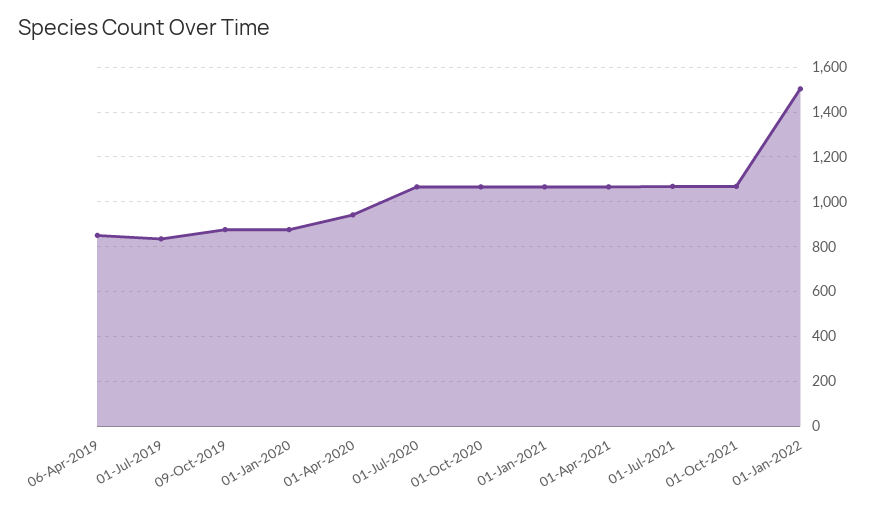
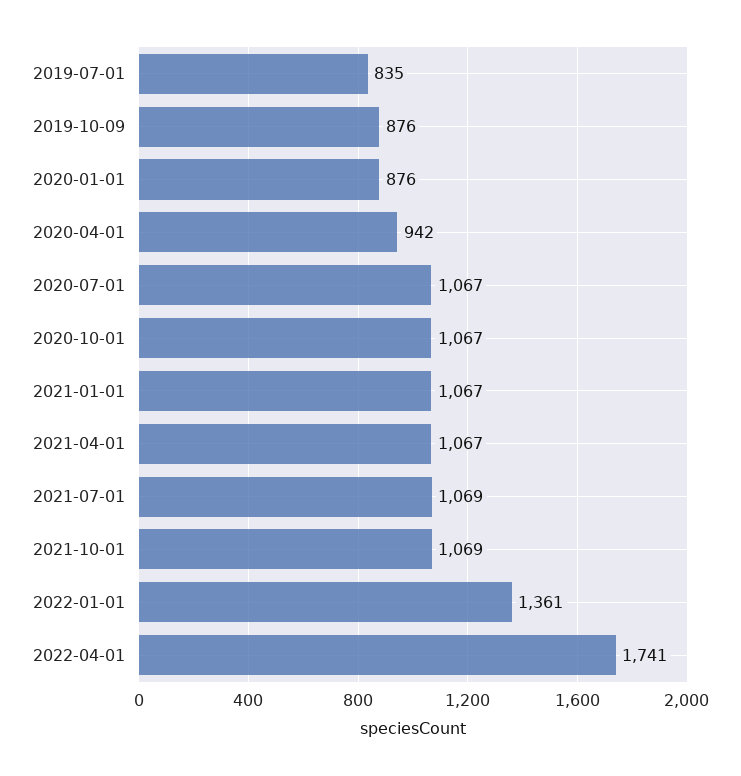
06-Apr-2019: 850 -> none
01-Jan-2022: 1500 -> 1361
2022-04-01: none -> 1741

